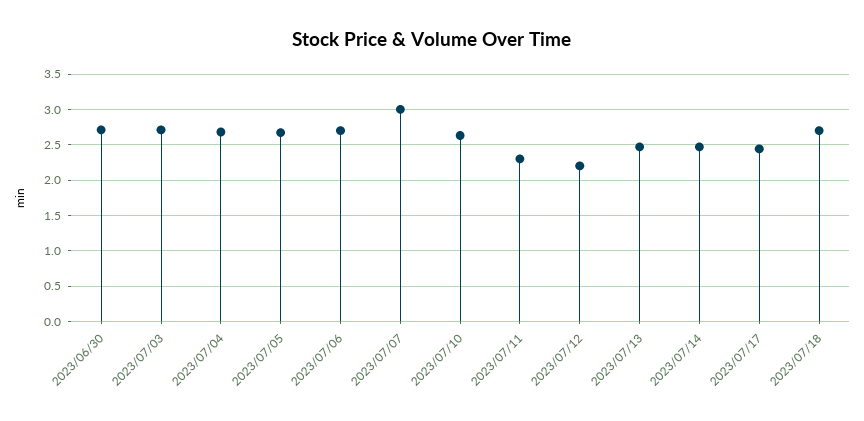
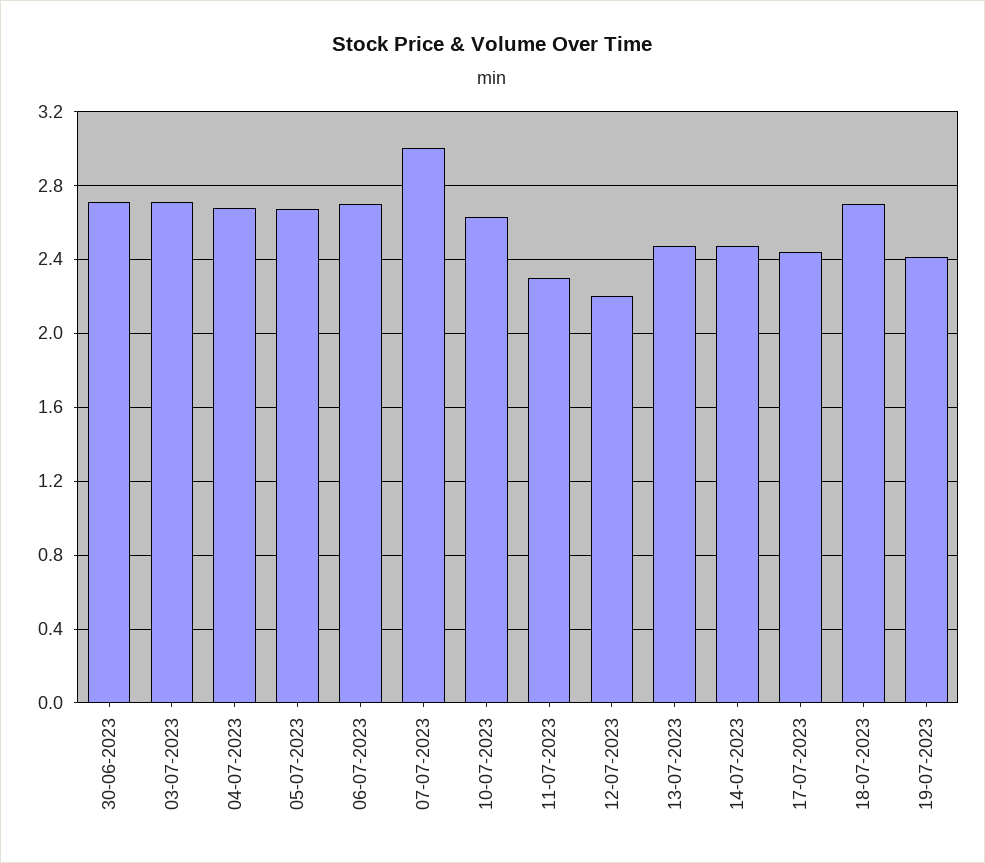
19-07-2023: none -> 2.4

